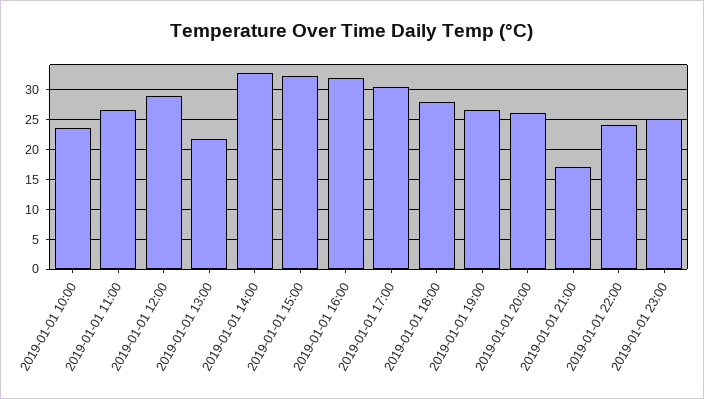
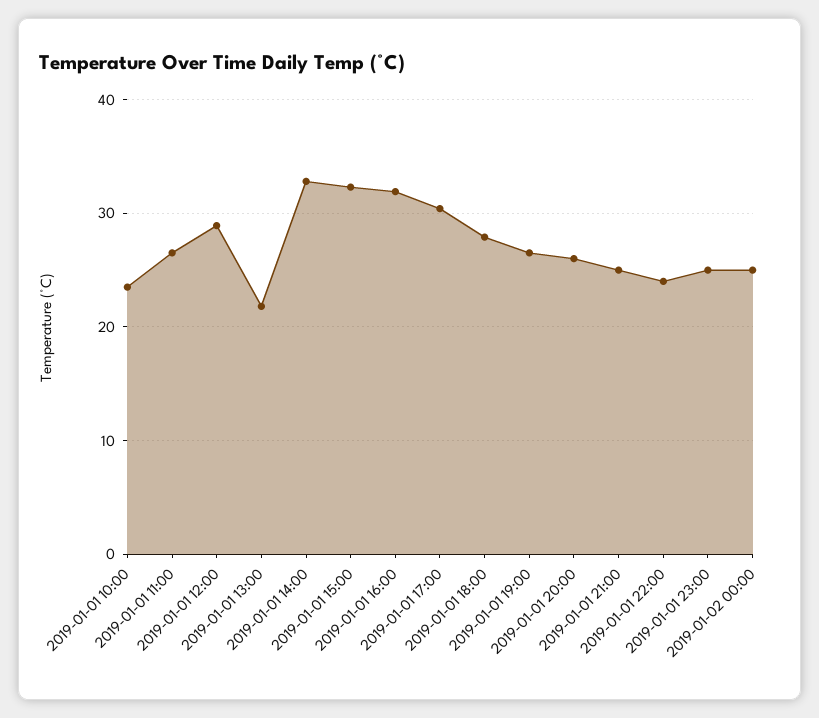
2019-01-01 21:00: 17.5 -> 25
2019-01-02 00:00: none -> 25

